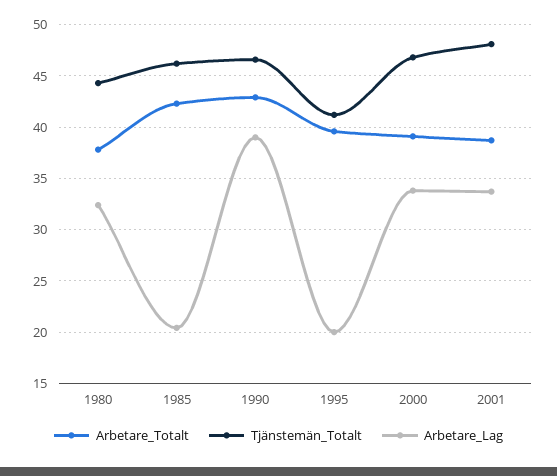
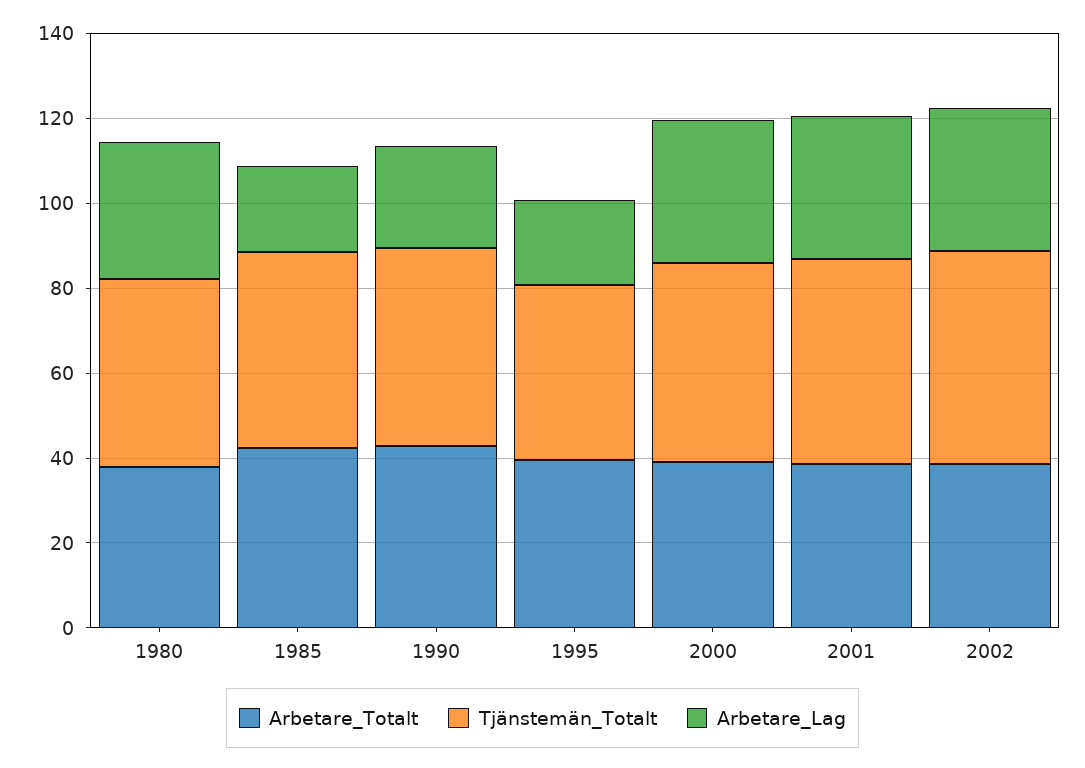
Arbetare_Lag, 1990: 39 -> 25
Arbetare_Totalt, 2002: none -> 40
Tjänstemän_Totalt, 2002: none -> 50
Arbetare_Lag, 2002: none -> 35

